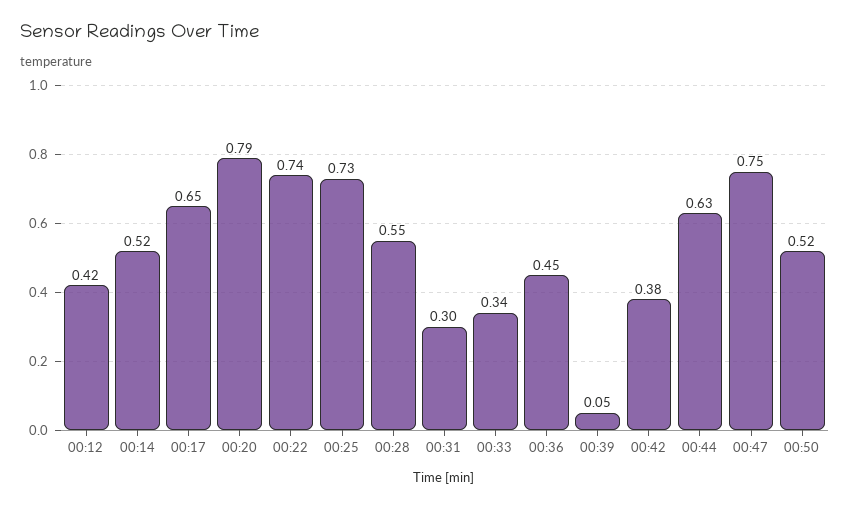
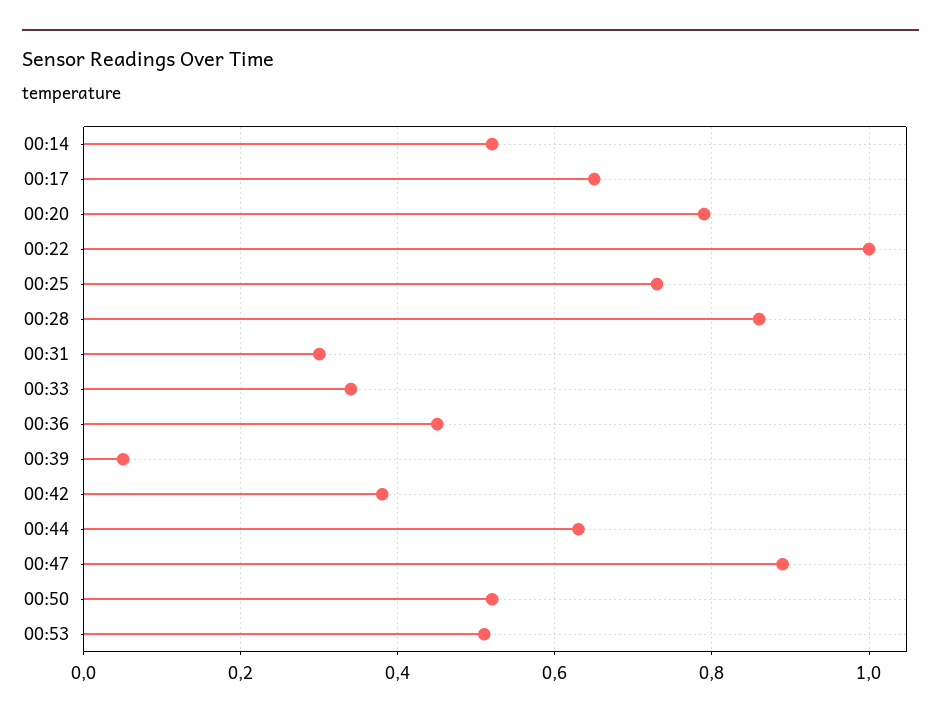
00:12: 0.42 -> none
00:22: 0.74 -> 1
00:28: 0.55 -> 0.85
00:47: 0.75 -> 0.9
00:53: none -> 0.5

